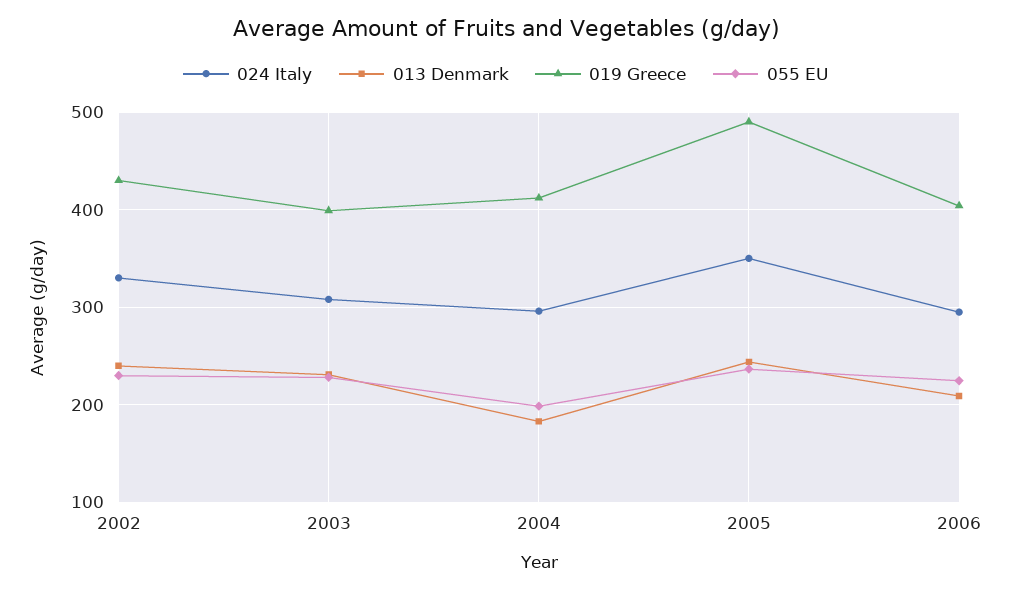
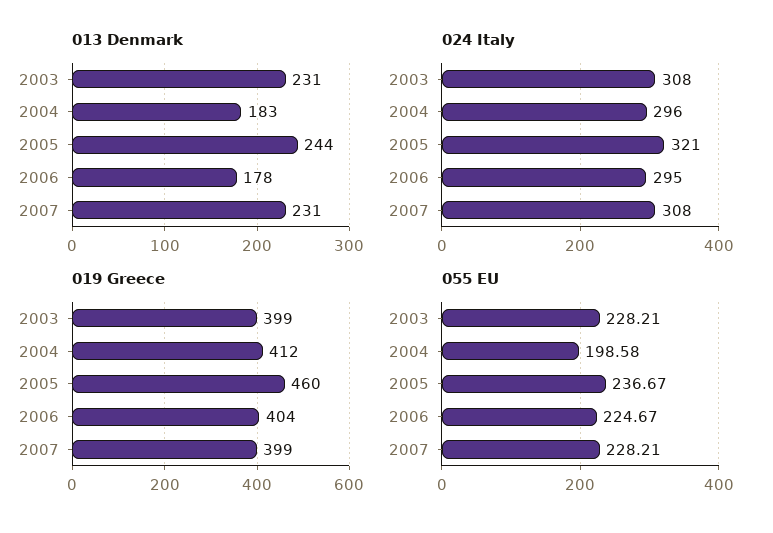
024 Italy, 2002: 330 -> none
013 Denmark, 2002: 240 -> none
019 Greece, 2002: 430 -> none
055 EU, 2002: 230 -> none
024 Italy, 2005: 350 -> 321
019 Greece, 2005: 490 -> 460
013 Denmark, 2006: 210 -> 178
013 Denmark, 2007: none -> 231
024 Italy, 2007: none -> 308
019 Greece, 2007: none -> 399
055 EU, 2007: none -> 228.21

